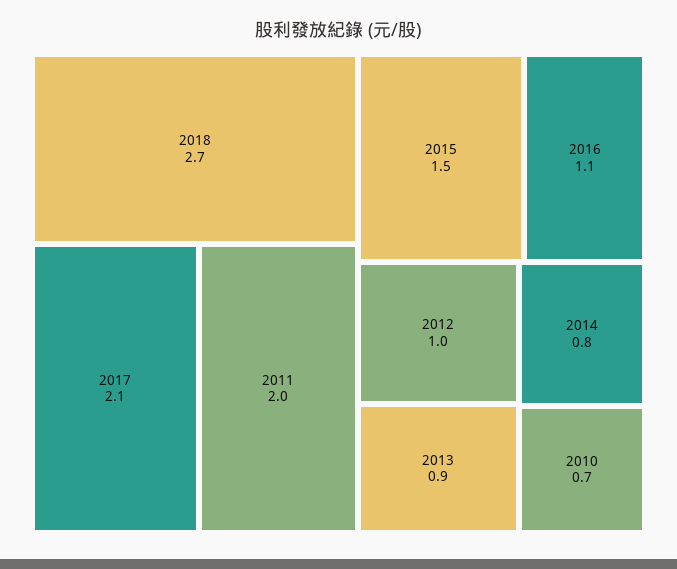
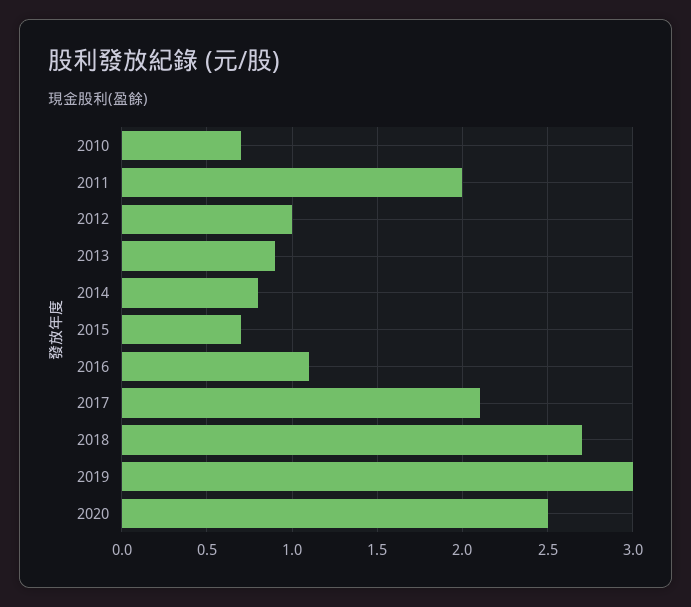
2015: 1.5 -> 0.7
2019: none -> 3
2020: none -> 2.5

